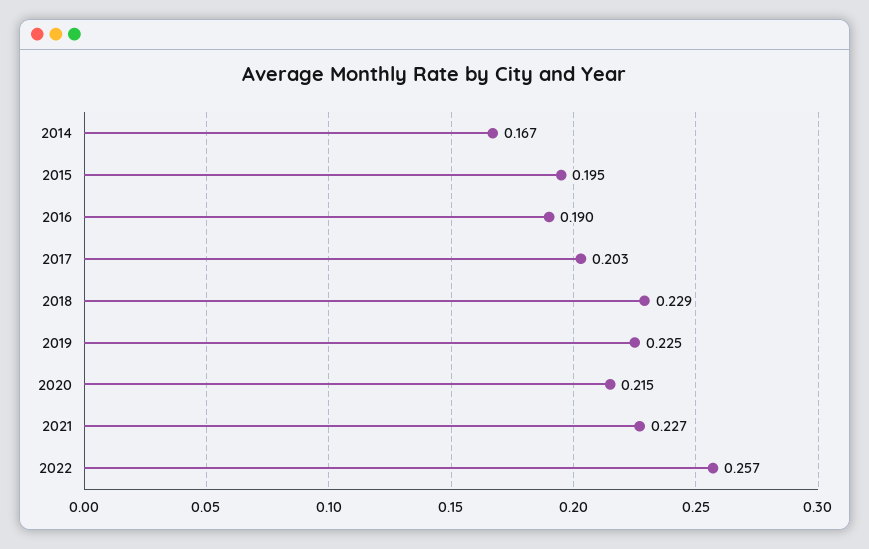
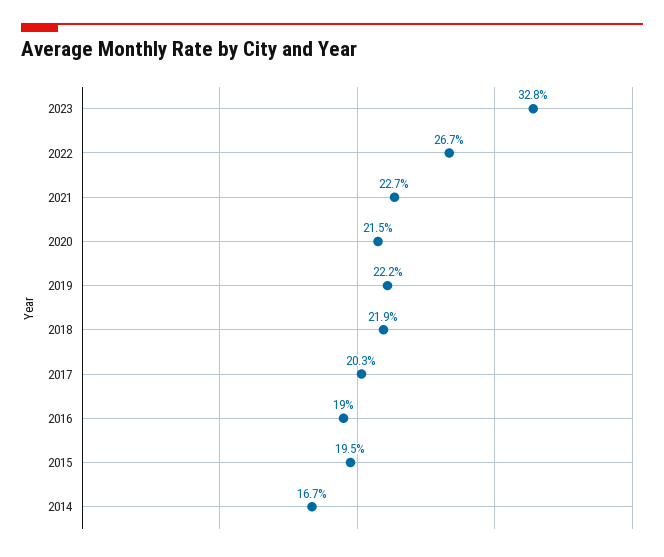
2018: 0.229 -> 0.219
2019: 0.225 -> 0.222
2022: 0.257 -> 0.267
2023: none -> 0.328

